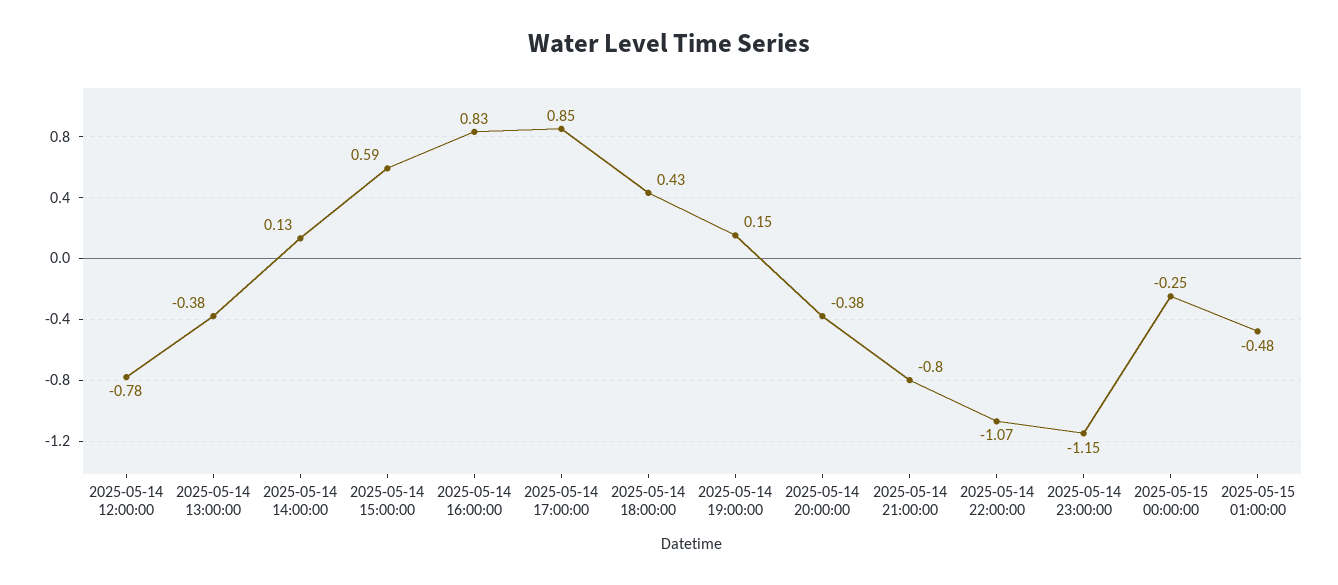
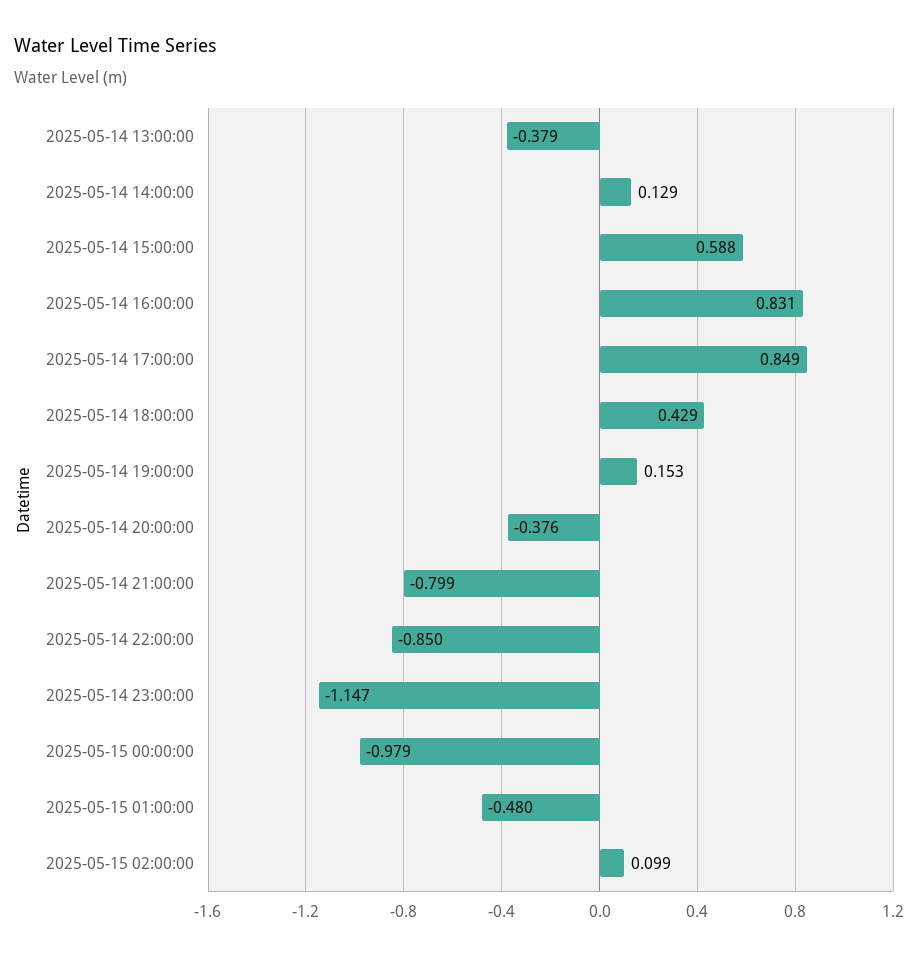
2025-05-14 12:00:00: -0.78 -> none
2025-05-14 22:00:00: -1.07 -> -0.85
2025-05-15 00:00:00: -0.25 -> -0.979
2025-05-15 02:00:00: none -> 0.099

